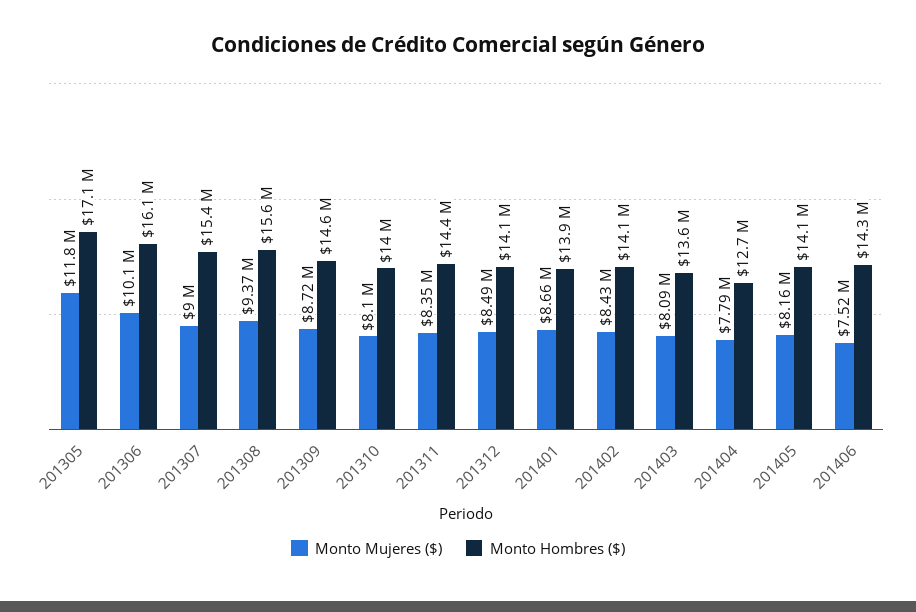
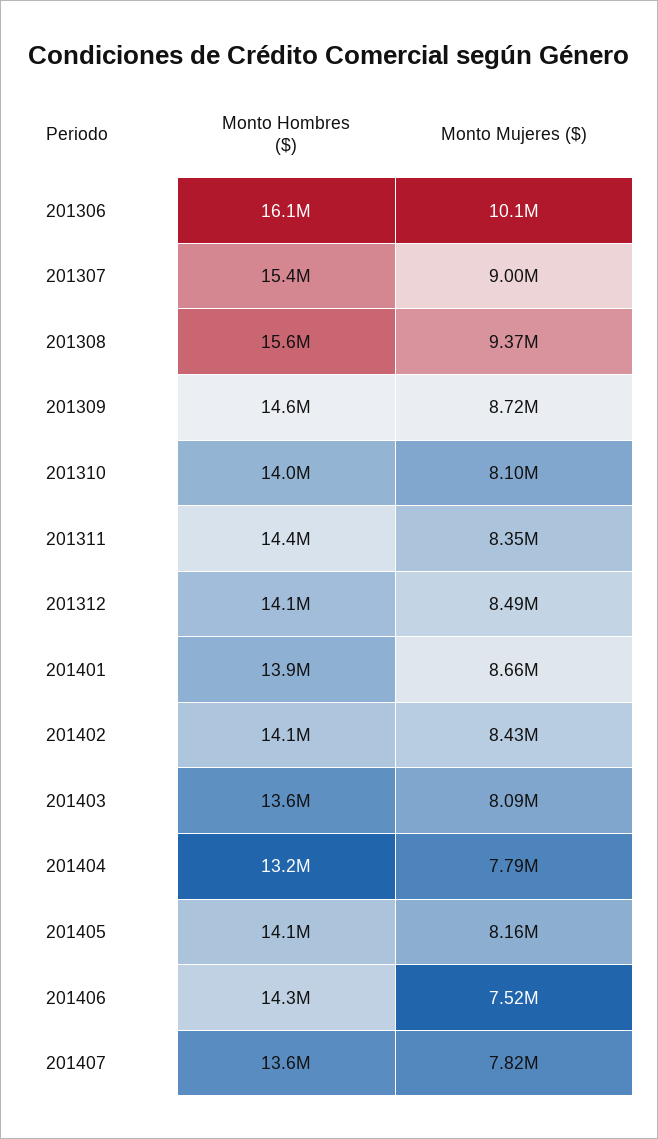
Monto Mujeres ($), 201305: 11800000 -> none
Monto Hombres ($), 201305: 17100000 -> none
Monto Hombres ($), 201404: 12700000 -> 13200000
Monto Hombres ($), 201407: none -> 13600000
Monto Mujeres ($), 201407: none -> 7820000

